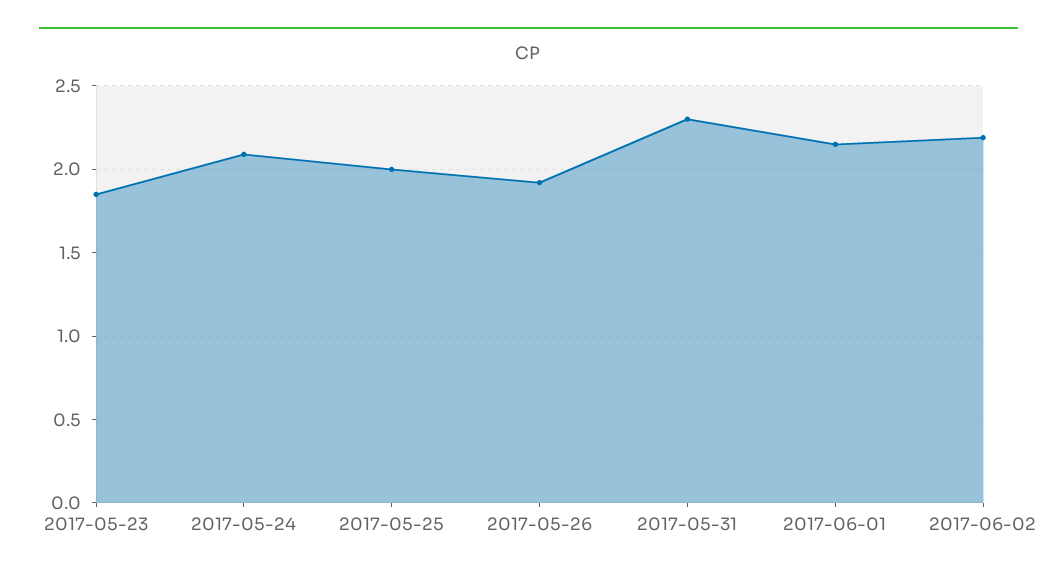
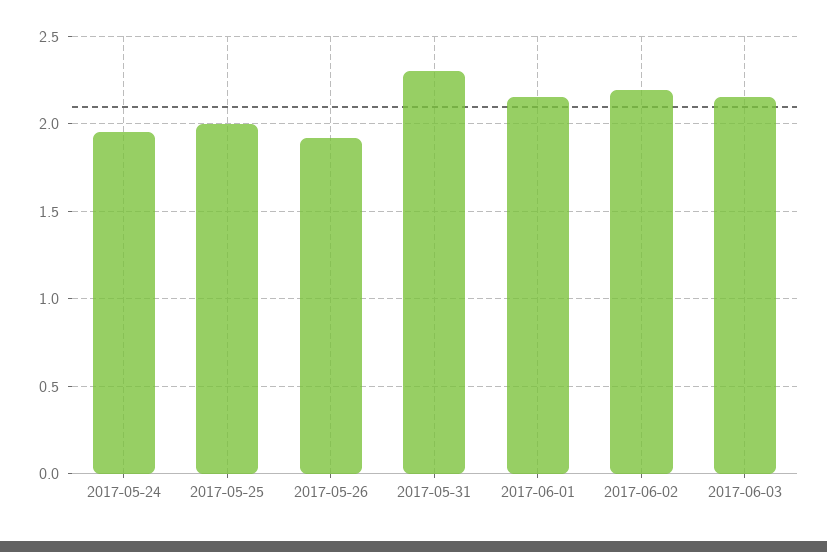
2017-05-23: 1.85 -> none
2017-05-24: 2.1 -> 1.95
2017-06-03: none -> 2.15

